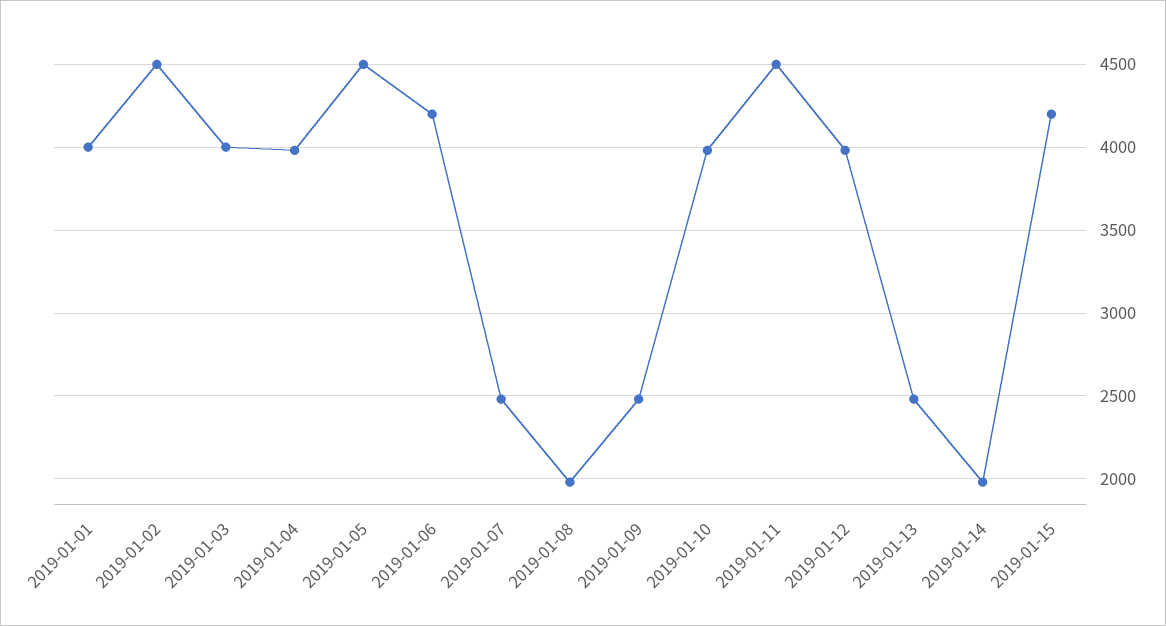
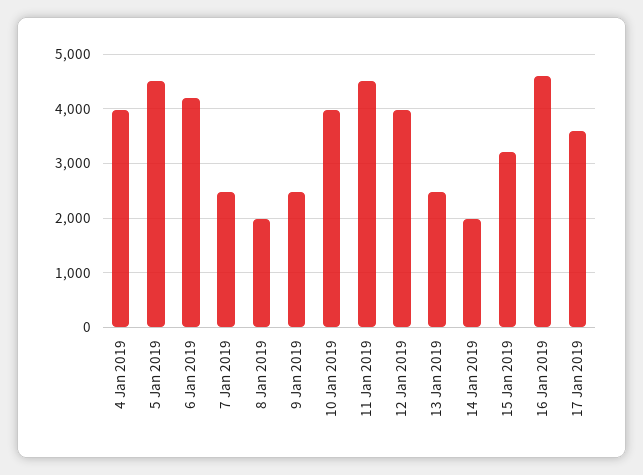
2019-01-01: 4000 -> none
2019-01-02: 4500 -> none
2019-01-03: 4000 -> none
2019-01-15: 4200 -> 3200
16 Jan 2019: none -> 4600
17 Jan 2019: none -> 3600

